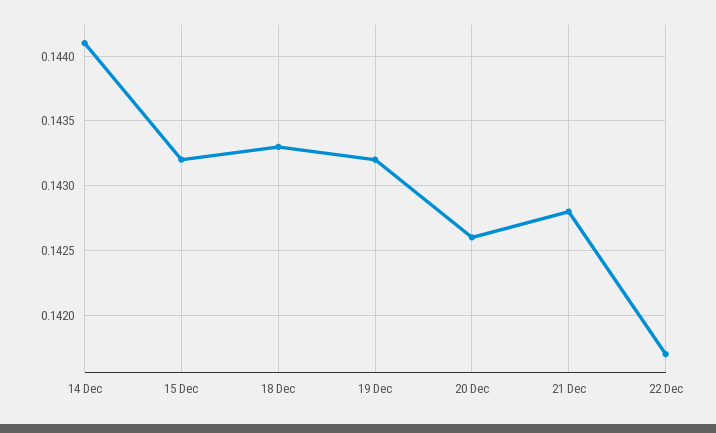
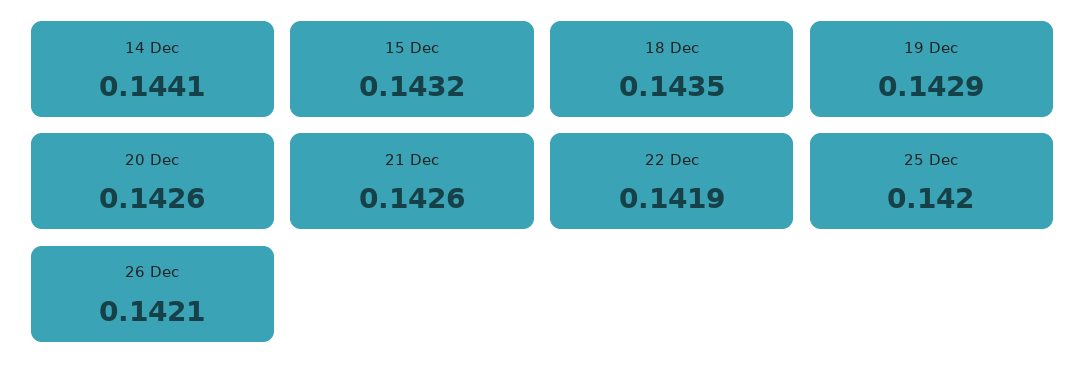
18 Dec: 0.1433 -> 0.1435
19 Dec: 0.1432 -> 0.1429
21 Dec: 0.1428 -> 0.1426
22 Dec: 0.1417 -> 0.1419
25 Dec: none -> 0.142
26 Dec: none -> 0.1421

